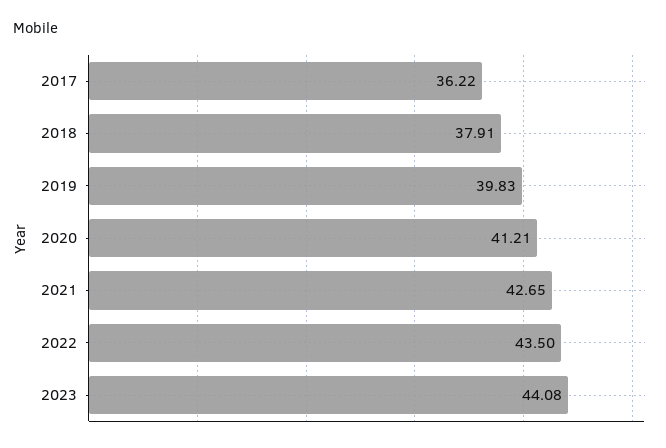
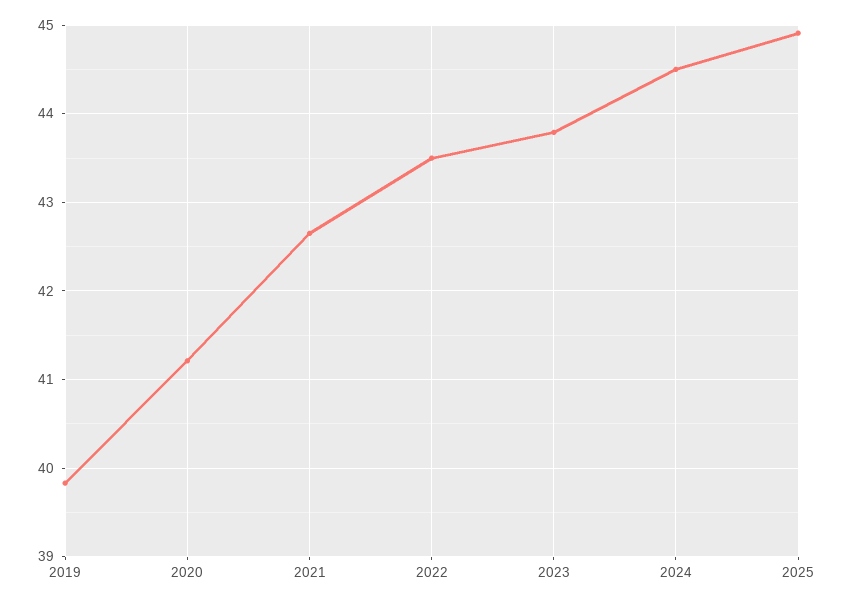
2017: 36.22 -> none
2018: 37.91 -> none
2023: 44.08 -> 43.8
2024: none -> 44.5
2025: none -> 44.9

